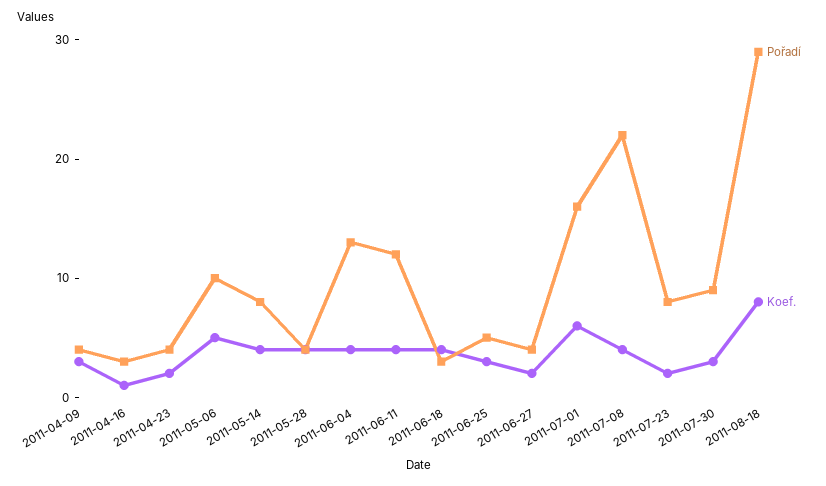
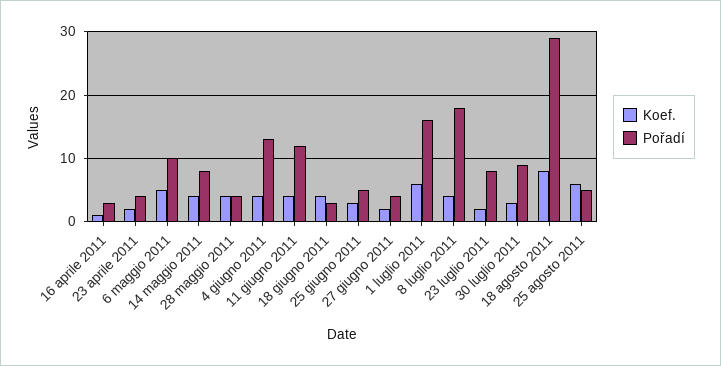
Pořadí, 2011-04-09: 4 -> none
Koef., 2011-04-09: 3 -> none
Pořadí, 2011-07-08: 22 -> 18
Koef., 25 agosto 2011: none -> 6
Pořadí, 25 agosto 2011: none -> 5

